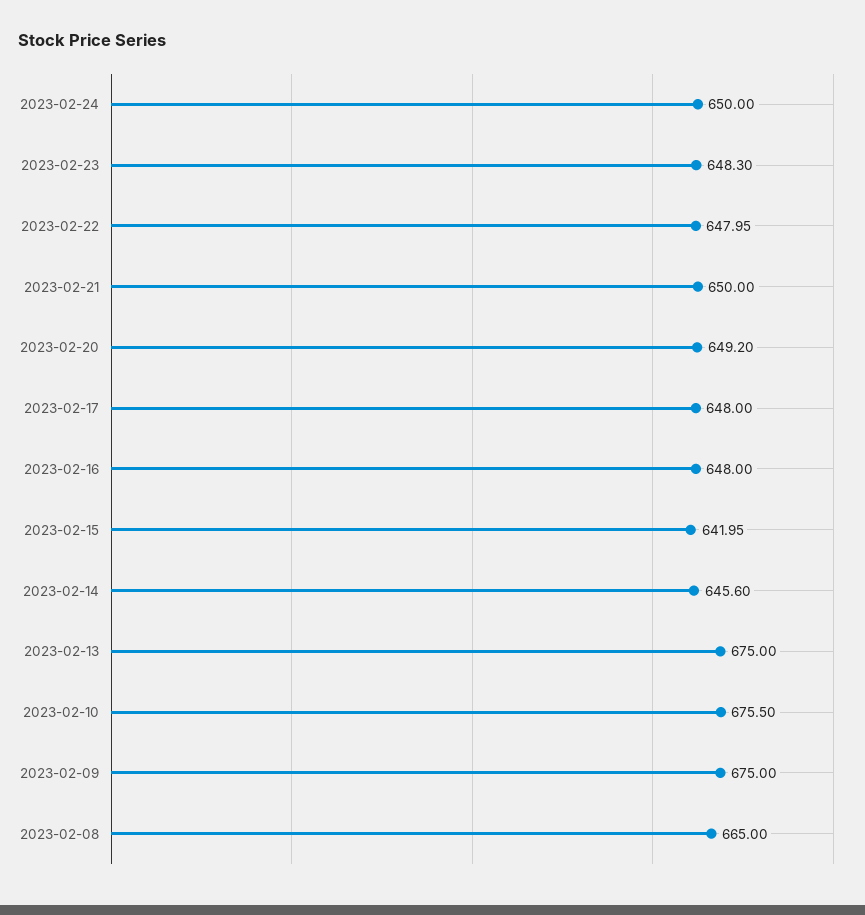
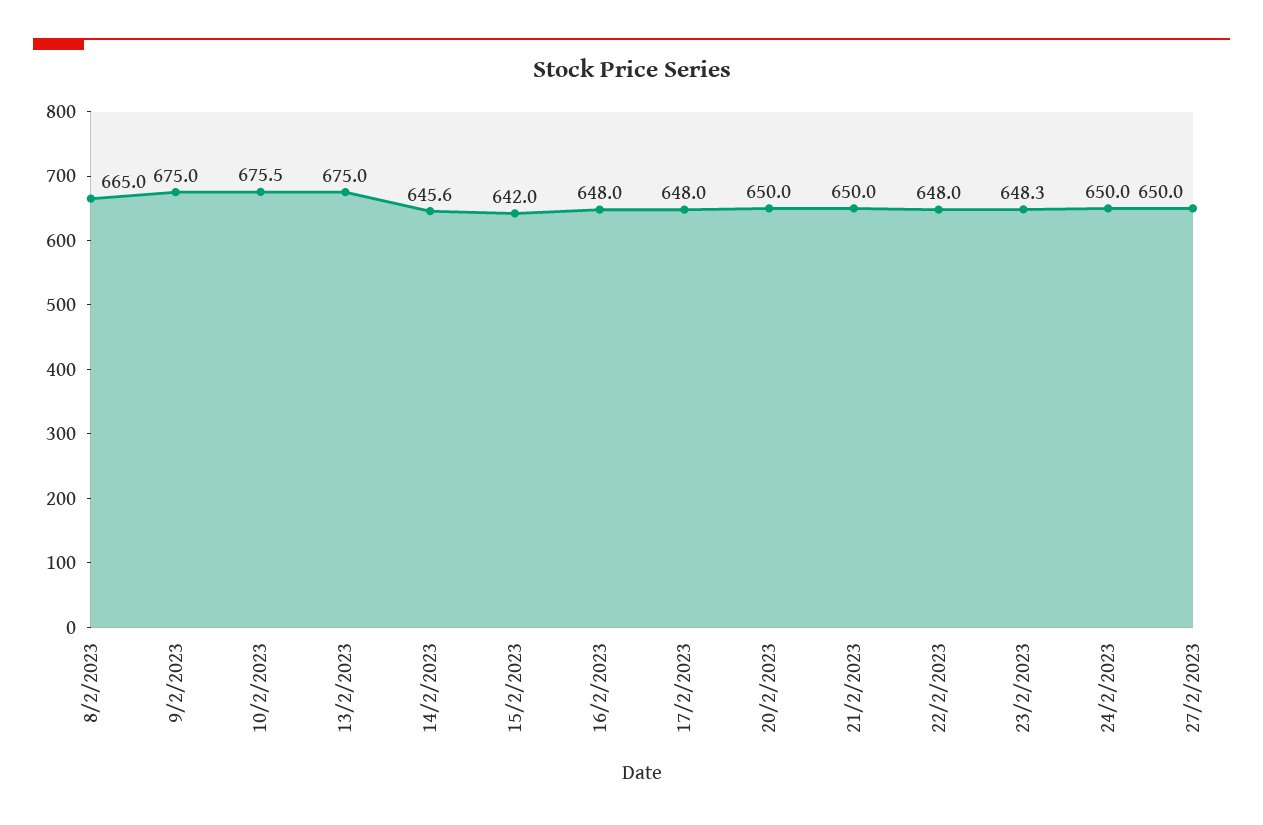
2023-02-20: 649.2 -> 650
27/2/2023: none -> 650

